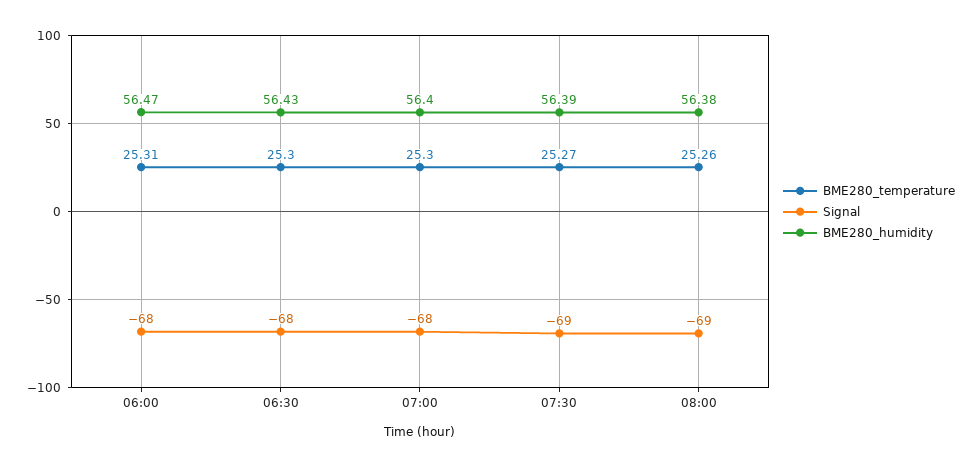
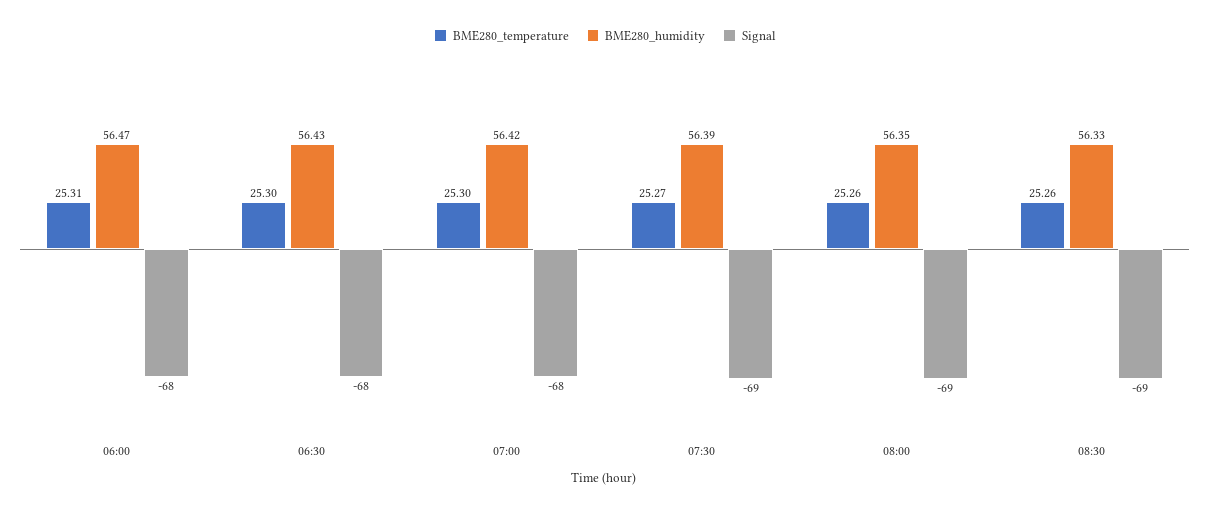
BME280_humidity, 07:00: 56.4 -> 56.42
BME280_humidity, 08:00: 56.38 -> 56.35
BME280_temperature, 08:30: none -> 25.26
BME280_humidity, 08:30: none -> 56.33
Signal, 08:30: none -> -69

